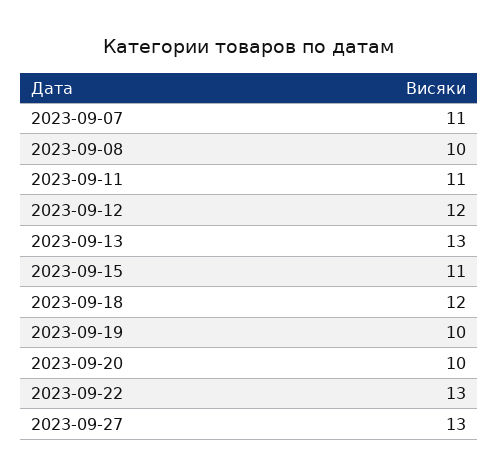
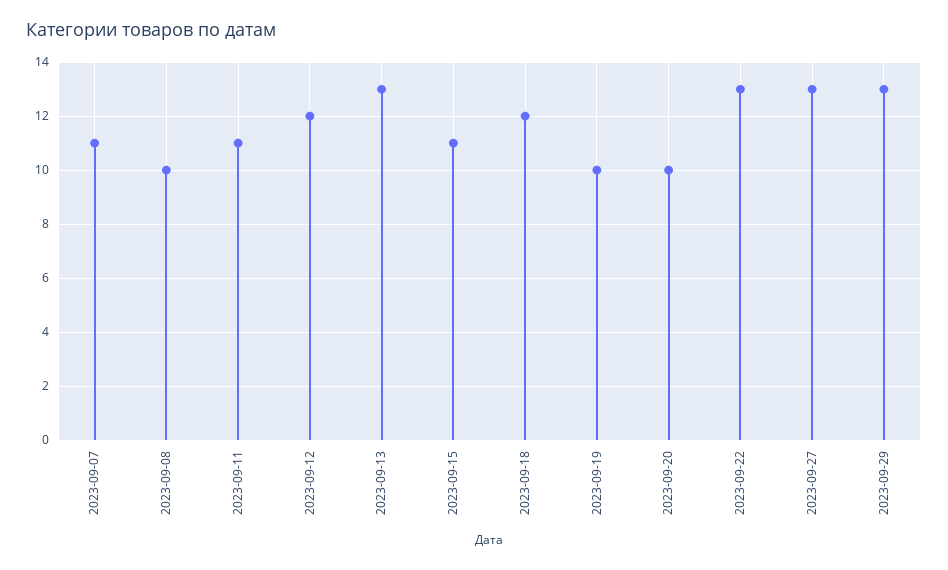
2023-09-29: none -> 13

